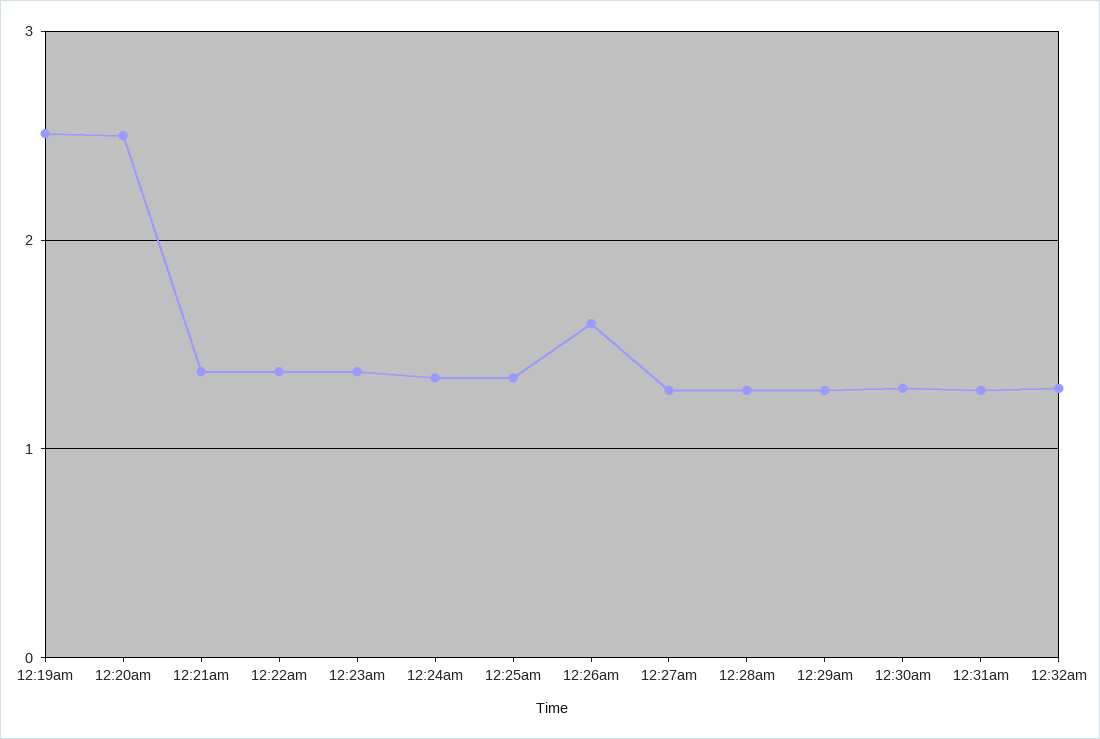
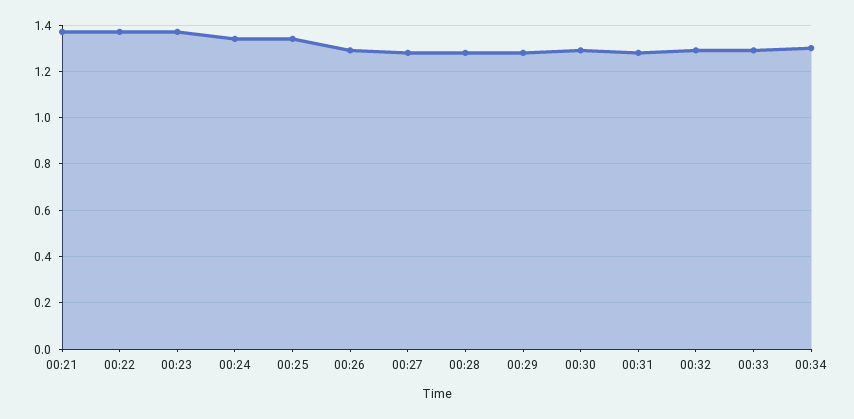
12:19am: 2.5 -> none
12:20am: 2.5 -> none
12:26am: 1.6 -> 1.3
00:33: none -> 1.3
00:34: none -> 1.3

